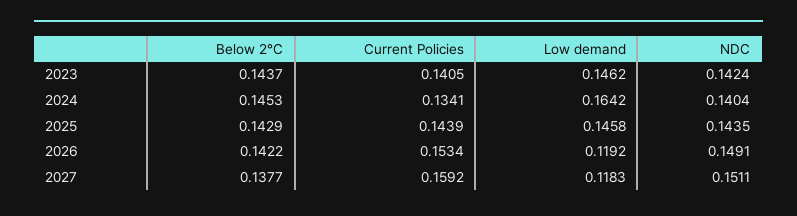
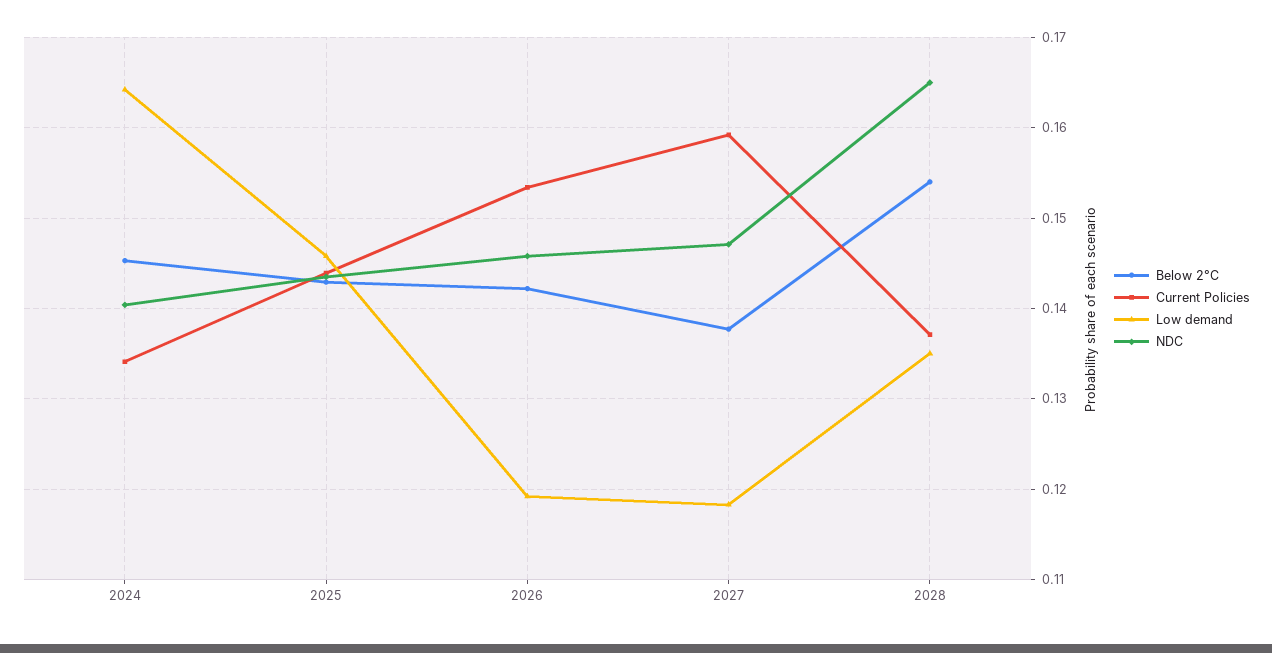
Below 2°C, 2023: 0.1437 -> none
Current Policies, 2023: 0.1405 -> none
Low demand, 2023: 0.1462 -> none
NDC, 2023: 0.1424 -> none
NDC, 2026: 0.1491 -> 0.146
NDC, 2027: 0.1511 -> 0.147
Below 2°C, 2028: none -> 0.154
Current Policies, 2028: none -> 0.137
Low demand, 2028: none -> 0.135
NDC, 2028: none -> 0.165

